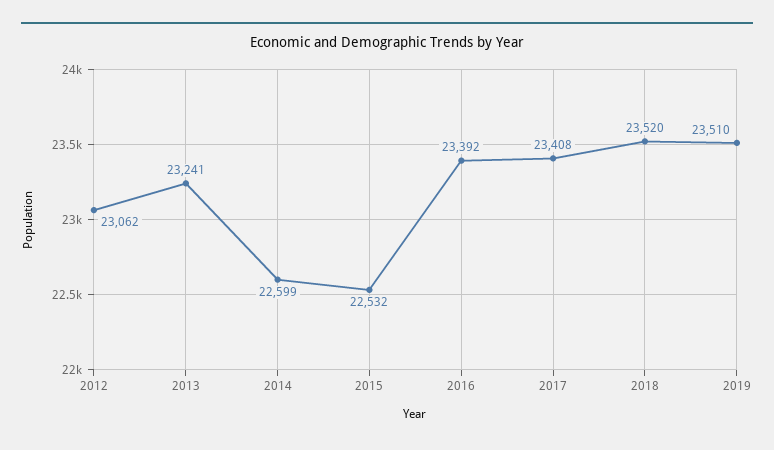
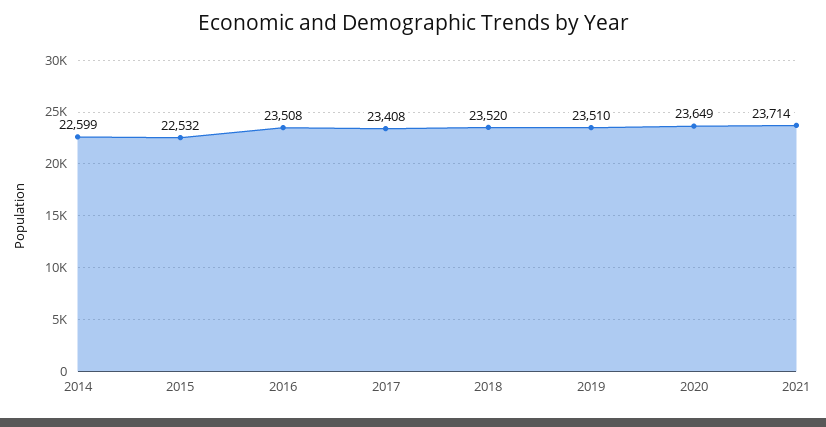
2012: 23062 -> none
2013: 23241 -> none
2016: 23392 -> 23508
2020: none -> 23649
2021: none -> 23714

